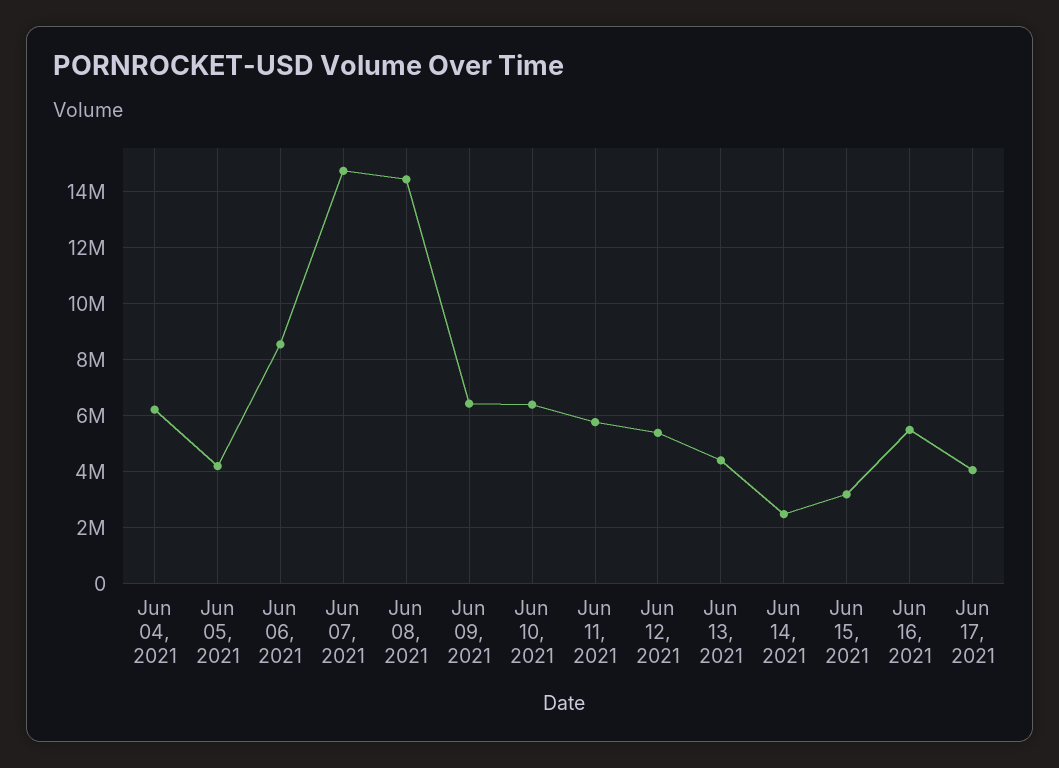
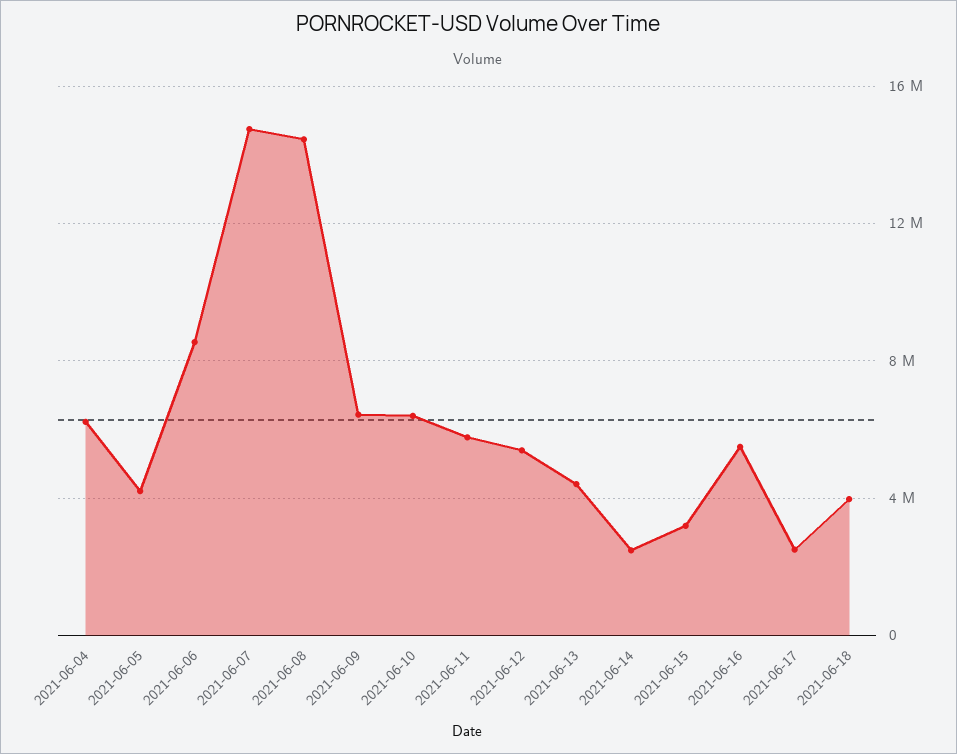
Jun 17, 2021: 4000000 -> 2500000
2021-06-18: none -> 4000000

